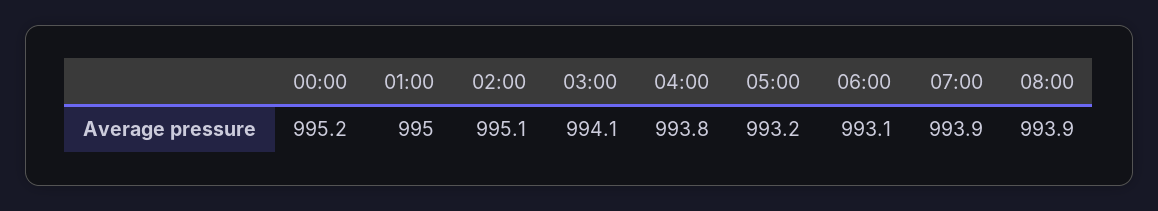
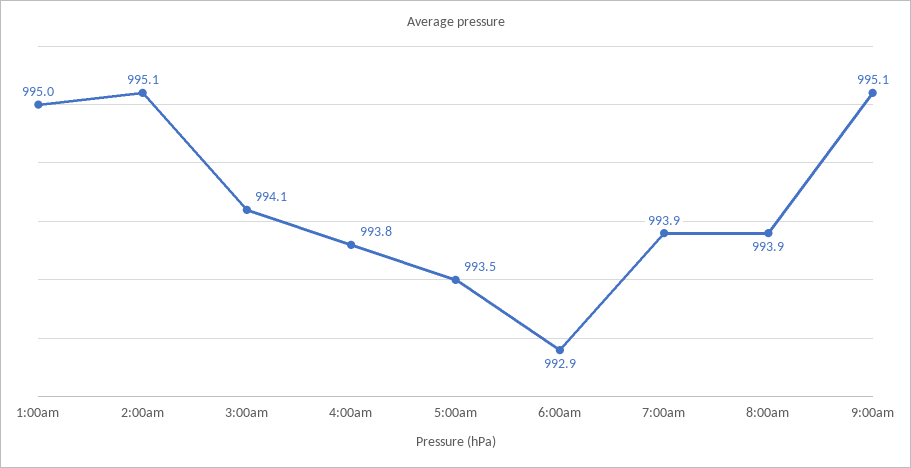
00:00: 995.2 -> none
05:00: 993.2 -> 993.5
06:00: 993.1 -> 992.9
9:00am: none -> 995.1

